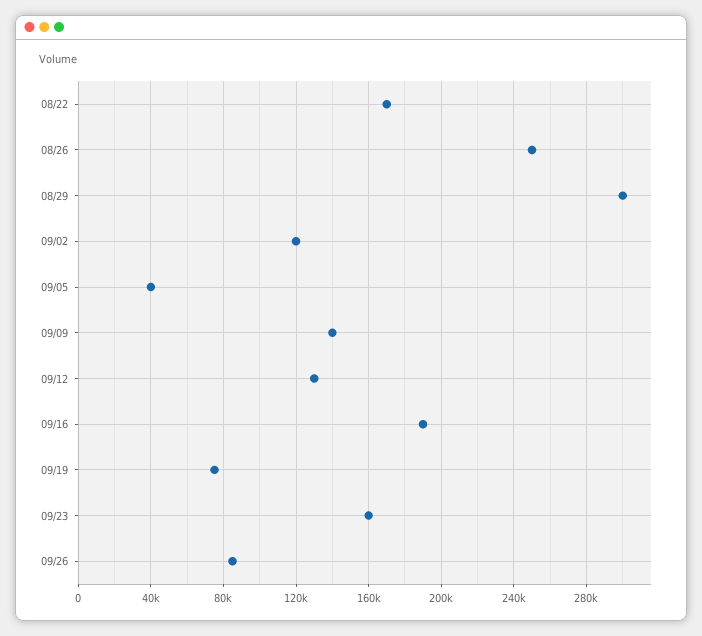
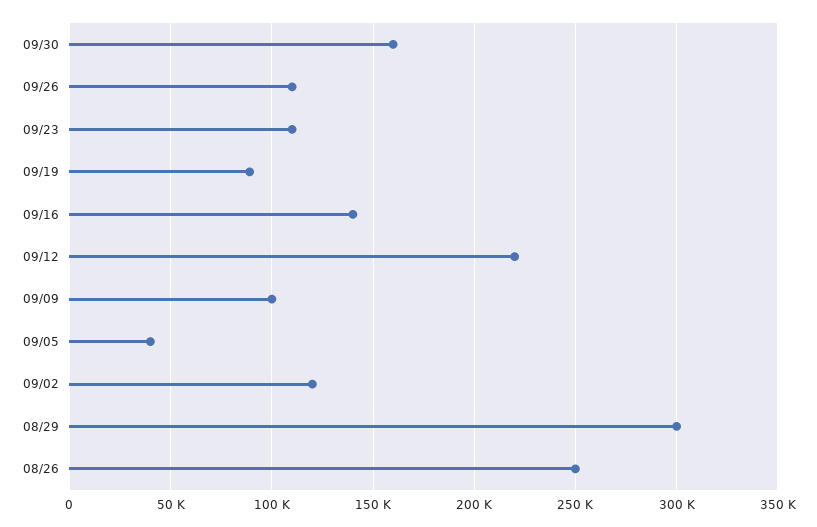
08/22: 170000 -> none
09/09: 140000 -> 100000
09/12: 130000 -> 220000
09/16: 190000 -> 140000
09/19: 75000 -> 90000
09/23: 160000 -> 110000
09/26: 85000 -> 110000
09/30: none -> 160000

